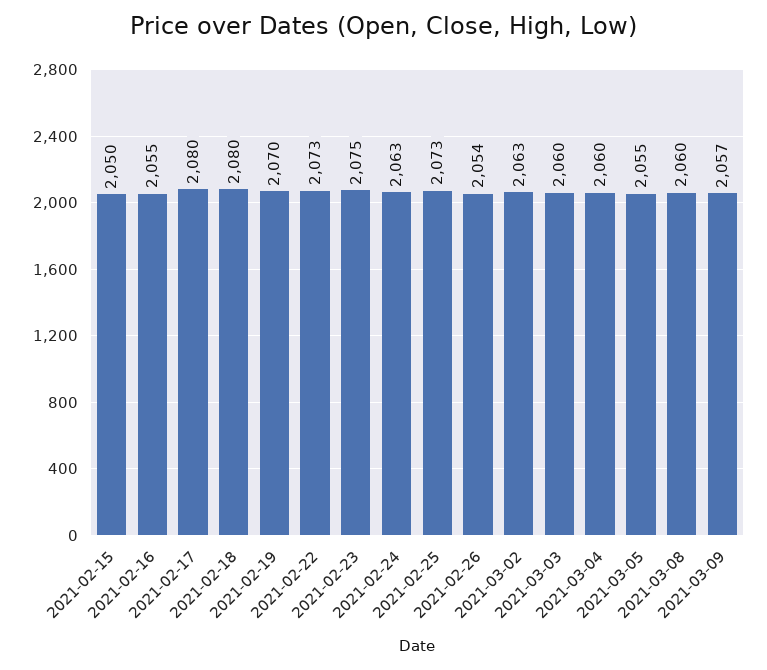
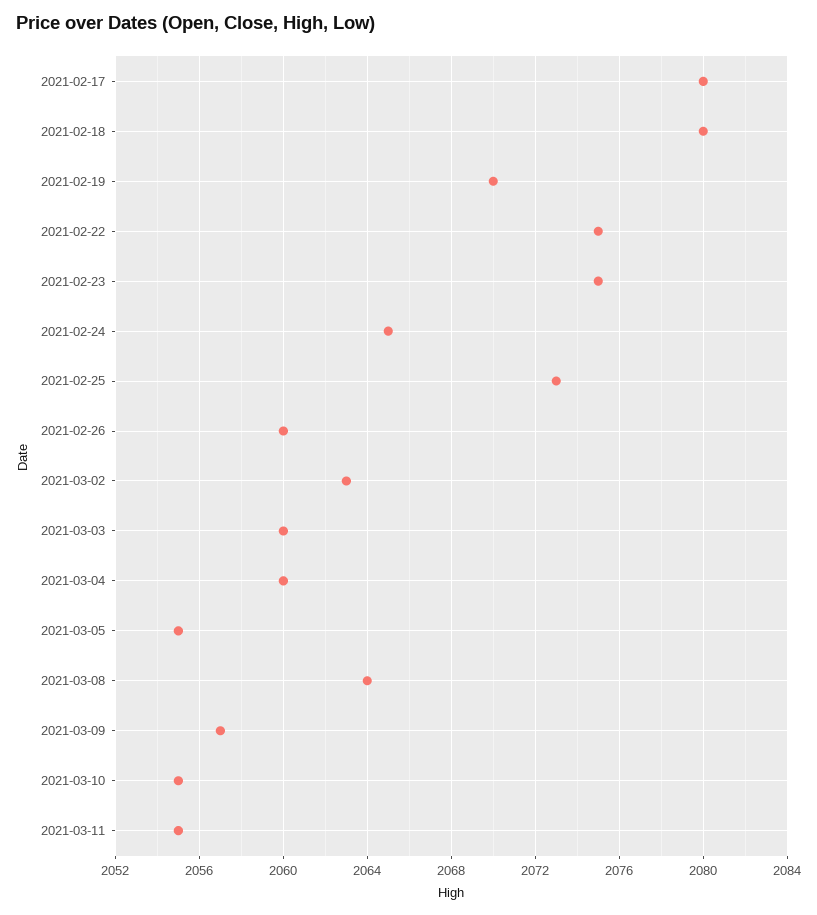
2021-02-15: 2050 -> none
2021-02-16: 2055 -> none
2021-02-22: 2073 -> 2075
2021-02-24: 2063 -> 2065
2021-02-26: 2054 -> 2060
2021-03-08: 2060 -> 2064
2021-03-10: none -> 2055
2021-03-11: none -> 2055

